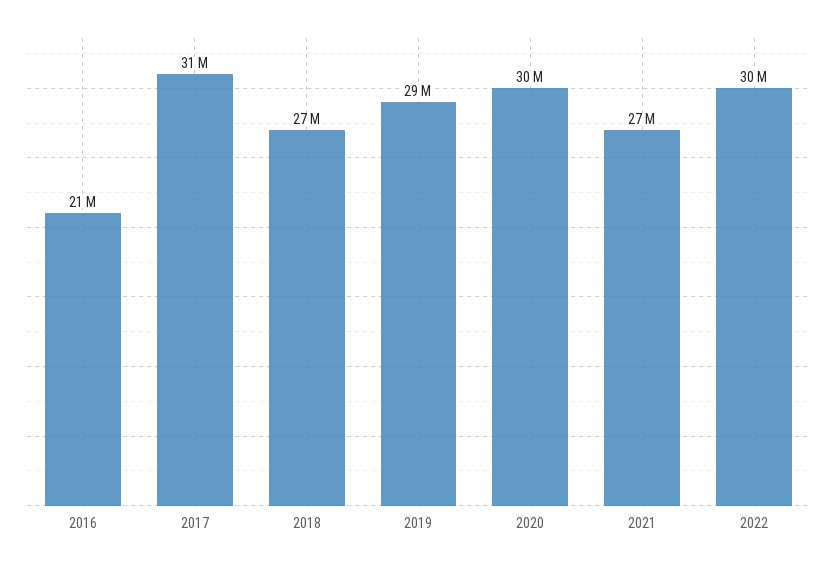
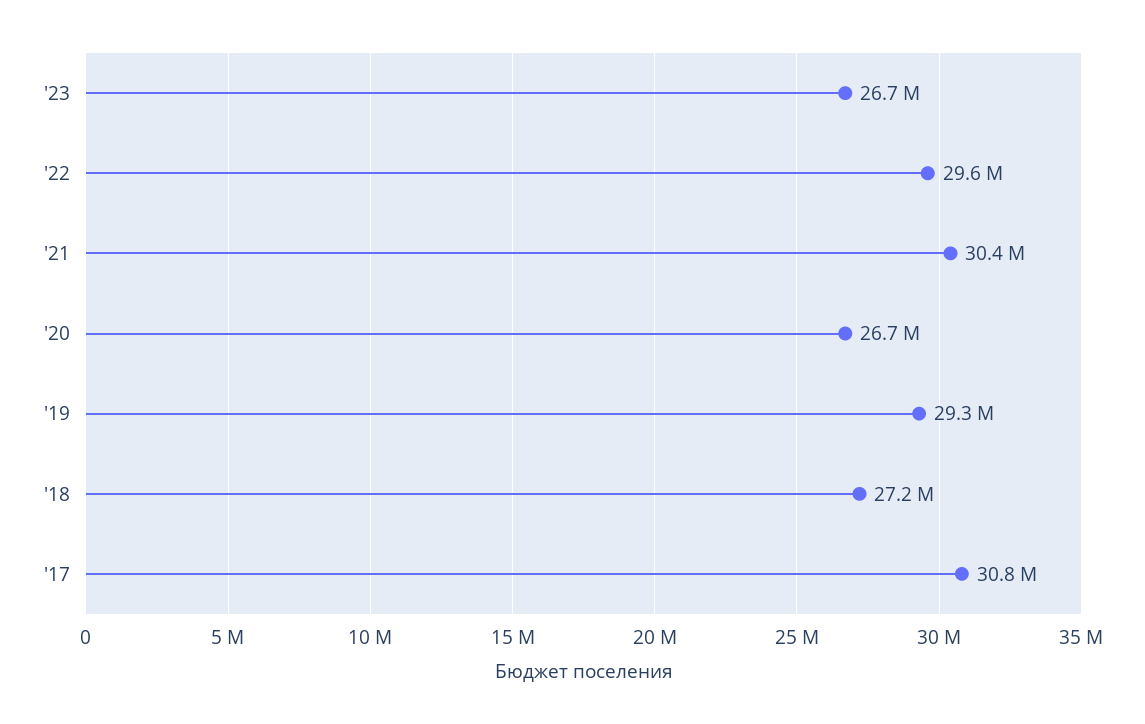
2016: 21000000 -> none
2020: 30000000 -> 26700000
2021: 27000000 -> 30400000
'23: none -> 26700000

